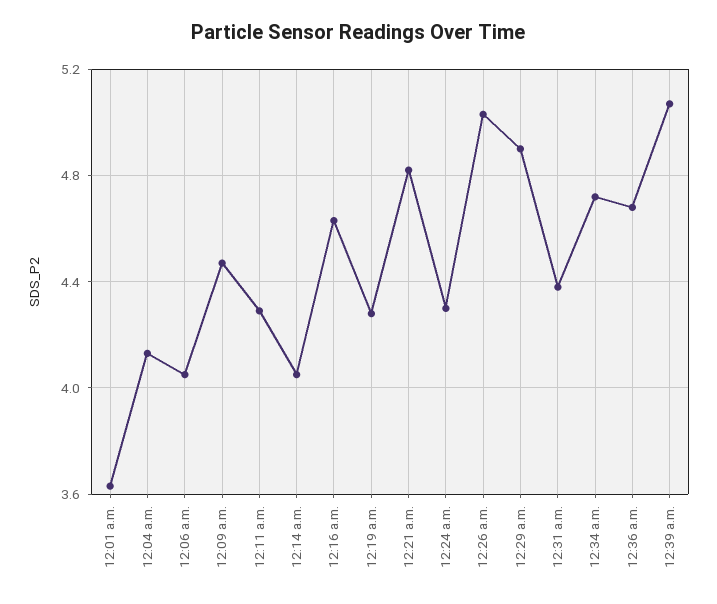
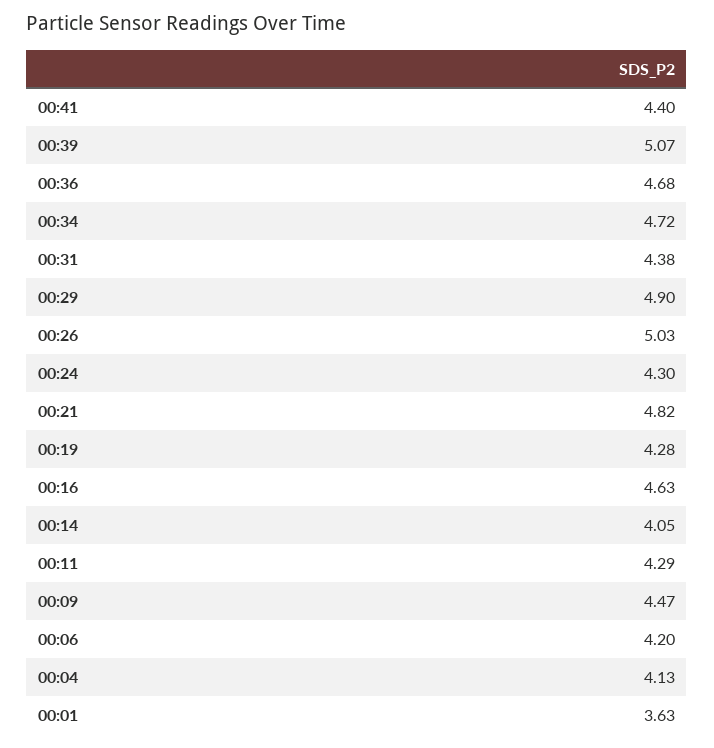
12:06 a.m.: 4.05 -> 4.2
00:41: none -> 4.4

